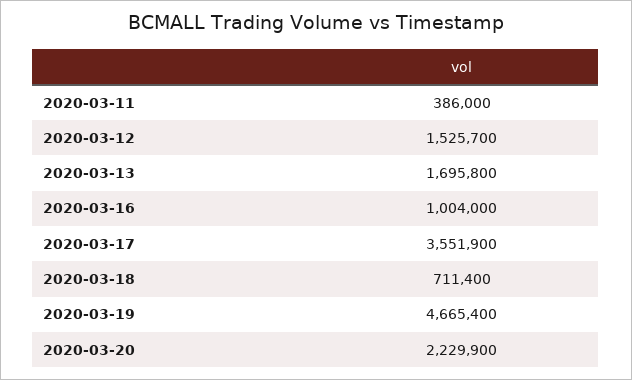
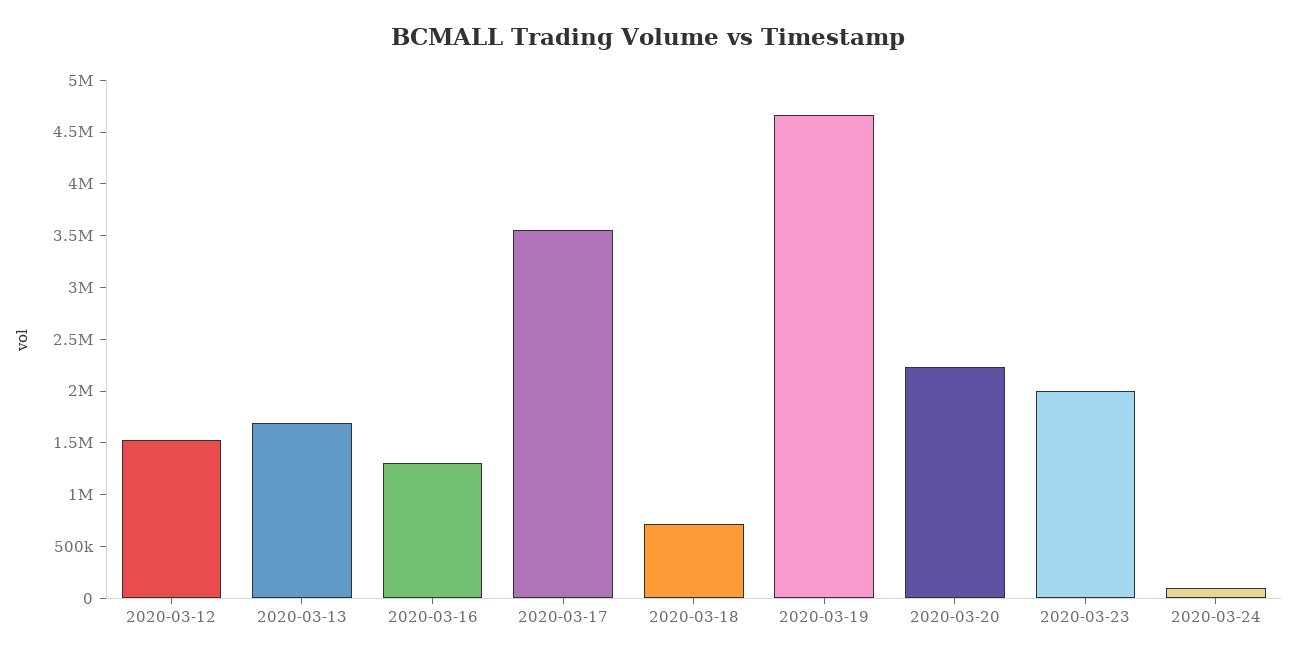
2020-03-11: 386000 -> none
2020-03-16: 1004000 -> 1300000
2020-03-23: none -> 2000000
2020-03-24: none -> 100000

